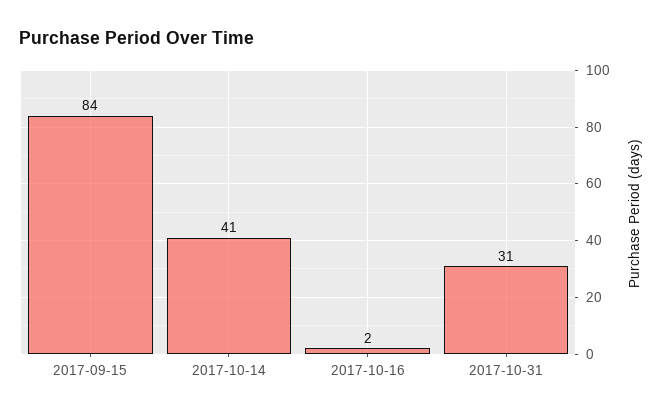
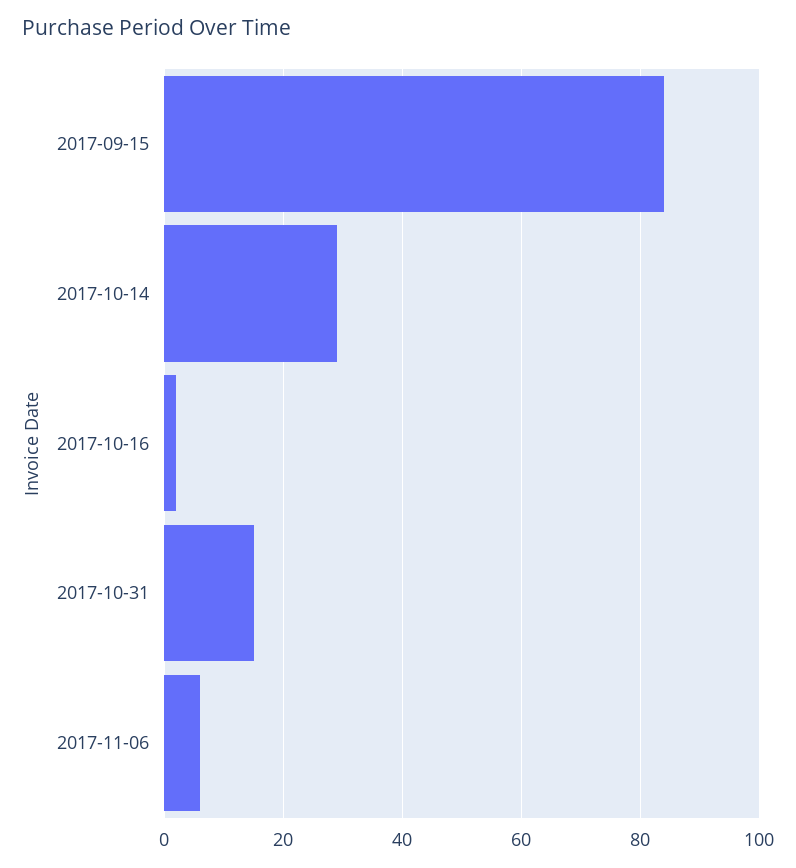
2017-10-14: 41 -> 30
2017-10-31: 31 -> 15
2017-11-06: none -> 5

